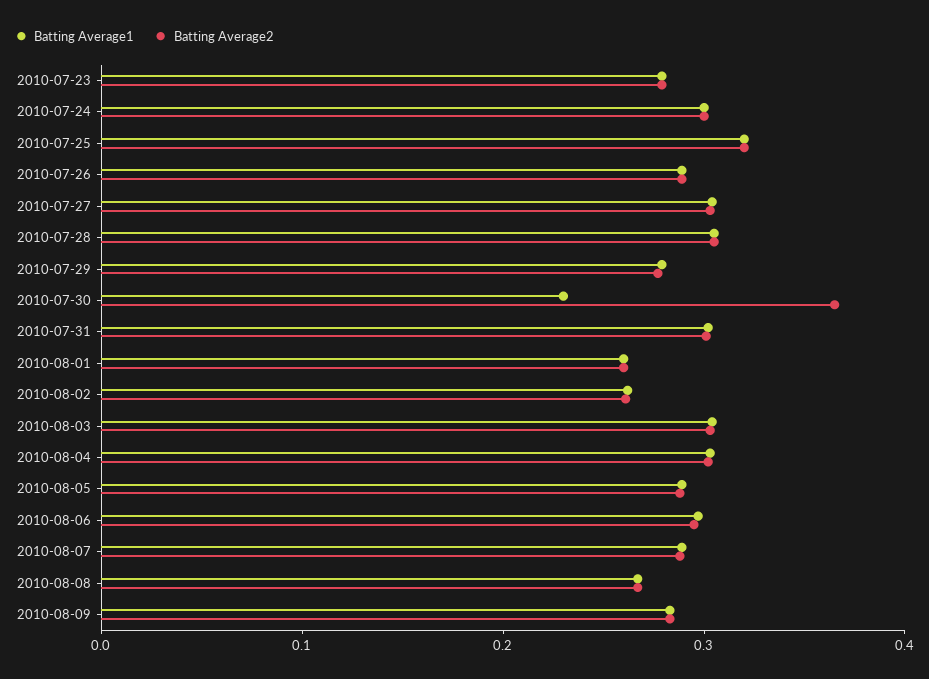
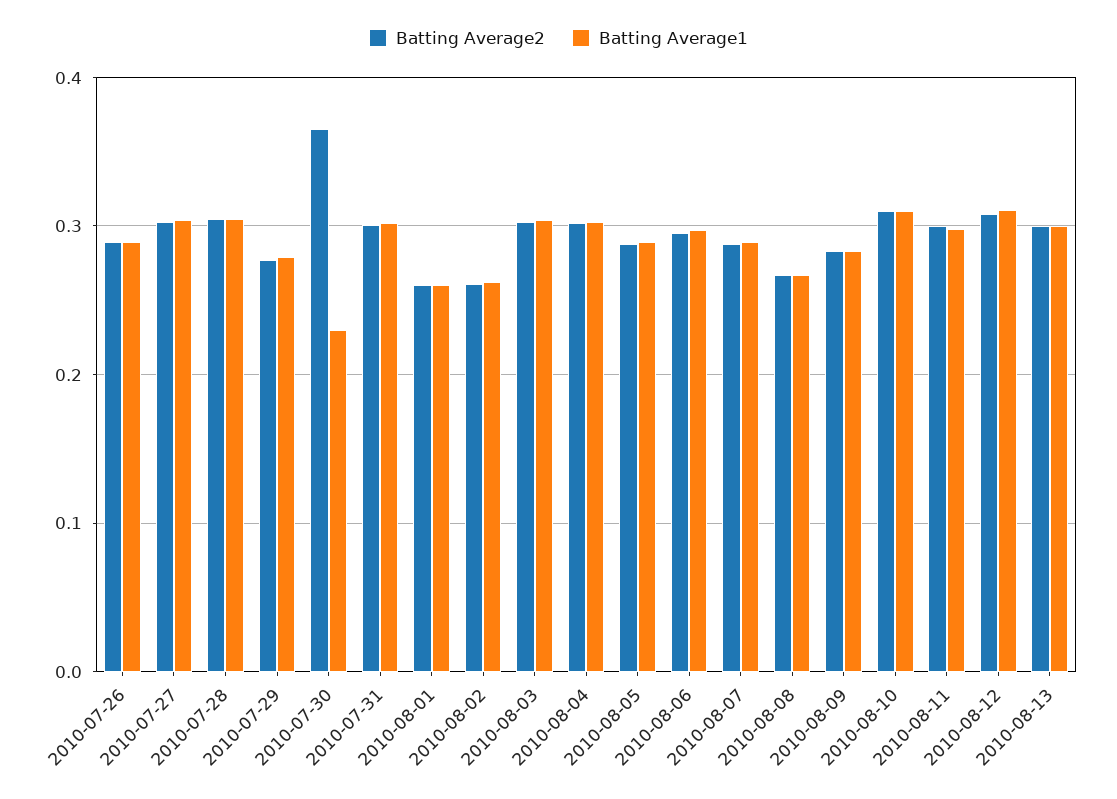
Batting Average1, 2010-07-23: 0.28 -> none
Batting Average2, 2010-07-23: 0.28 -> none
Batting Average1, 2010-07-24: 0.3 -> none
Batting Average2, 2010-07-24: 0.3 -> none
Batting Average1, 2010-07-25: 0.32 -> none
Batting Average2, 2010-07-25: 0.32 -> none
Batting Average2, 2010-08-10: none -> 0.31
Batting Average1, 2010-08-10: none -> 0.31
Batting Average2, 2010-08-11: none -> 0.3
Batting Average1, 2010-08-11: none -> 0.3
Batting Average2, 2010-08-12: none -> 0.31
Batting Average1, 2010-08-12: none -> 0.31
Batting Average2, 2010-08-13: none -> 0.3
Batting Average1, 2010-08-13: none -> 0.3

